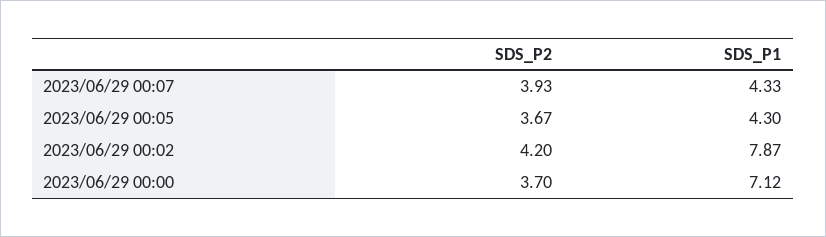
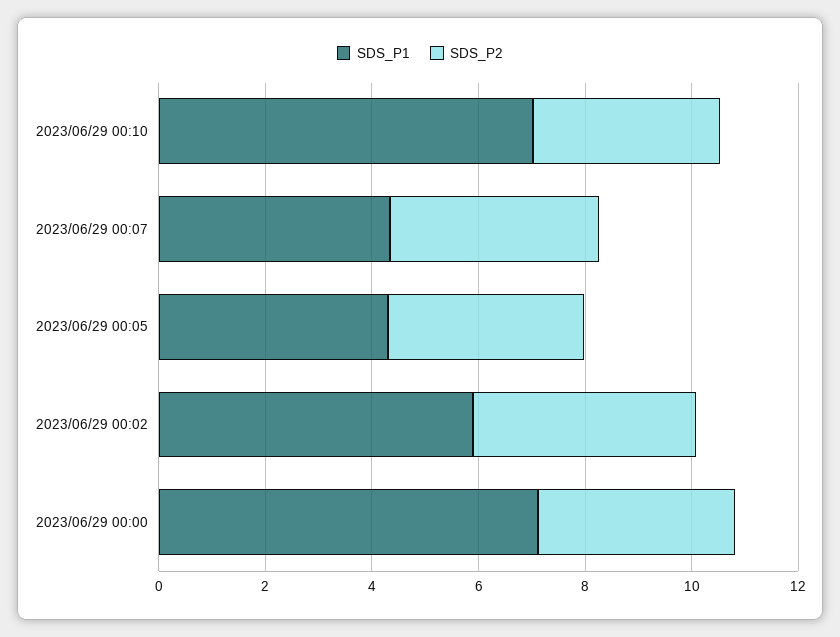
SDS_P1, 2023/06/29 00:02: 7.87 -> 6
SDS_P1, 2023/06/29 00:10: none -> 7
SDS_P2, 2023/06/29 00:10: none -> 3.5

